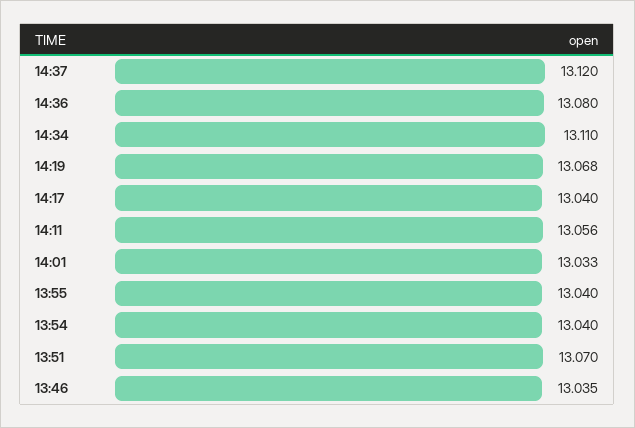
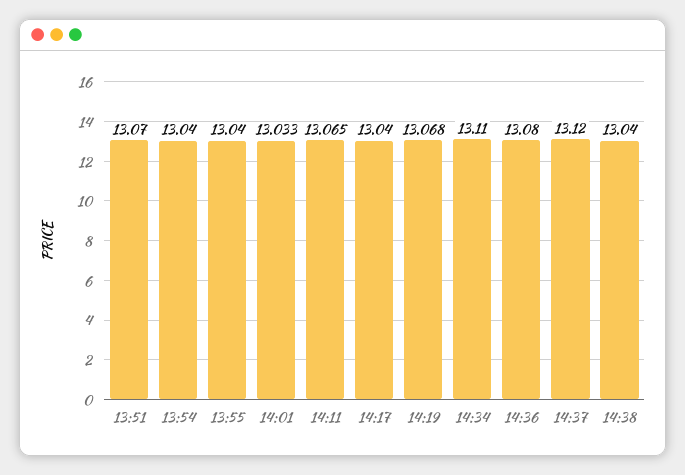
14:11: 13.056 -> 13.065
13:46: 13.035 -> none
14:38: none -> 13.04

